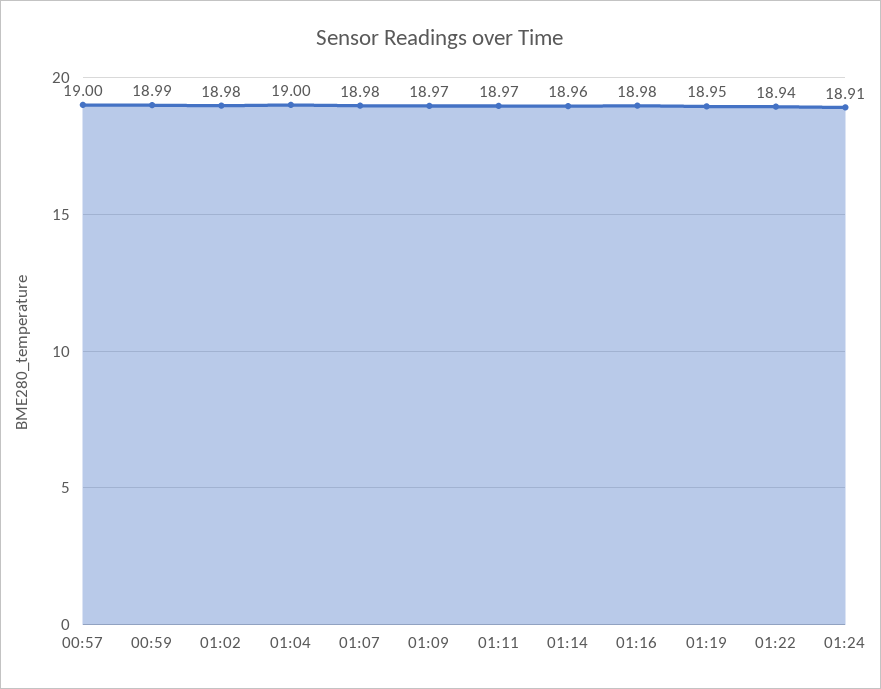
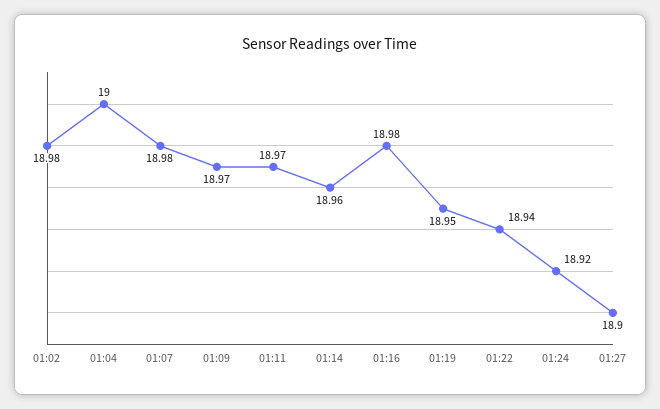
00:57: 19 -> none
00:59: 18.99 -> none
01:24: 18.91 -> 18.92
01:27: none -> 18.9

